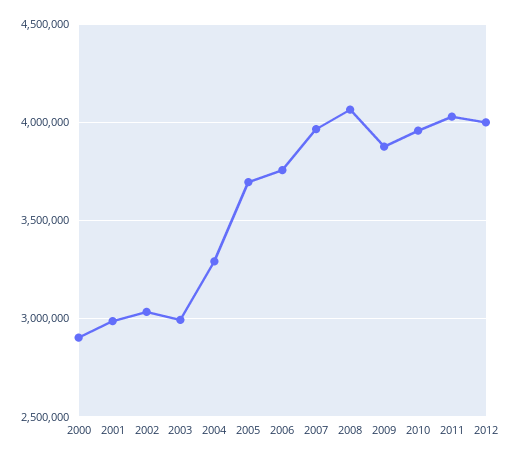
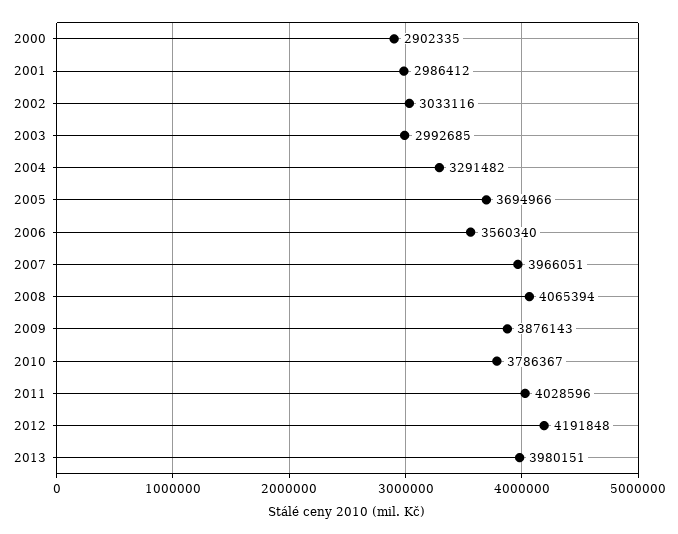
2006: 3750000 -> 3560340
2010: 3950000 -> 3786367
2012: 4000000 -> 4191848
2013: none -> 3980151

